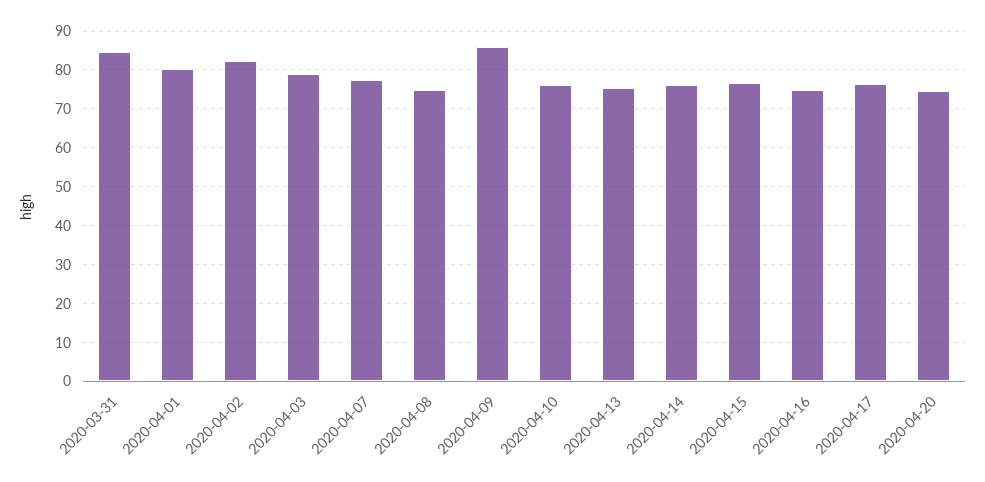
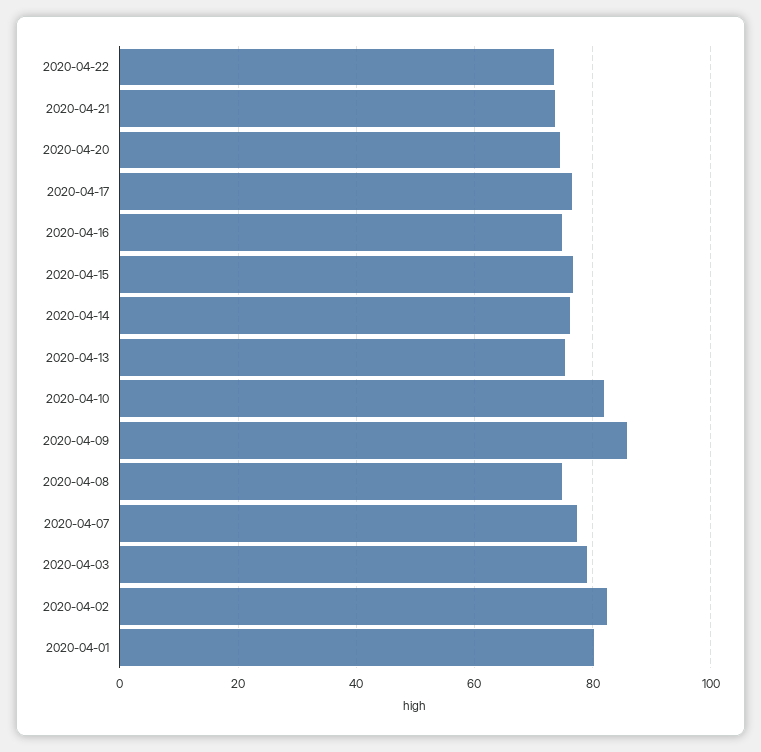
2020-03-31: 84 -> none
2020-04-10: 76 -> 82
2020-04-22: none -> 74
2020-04-21: none -> 74

